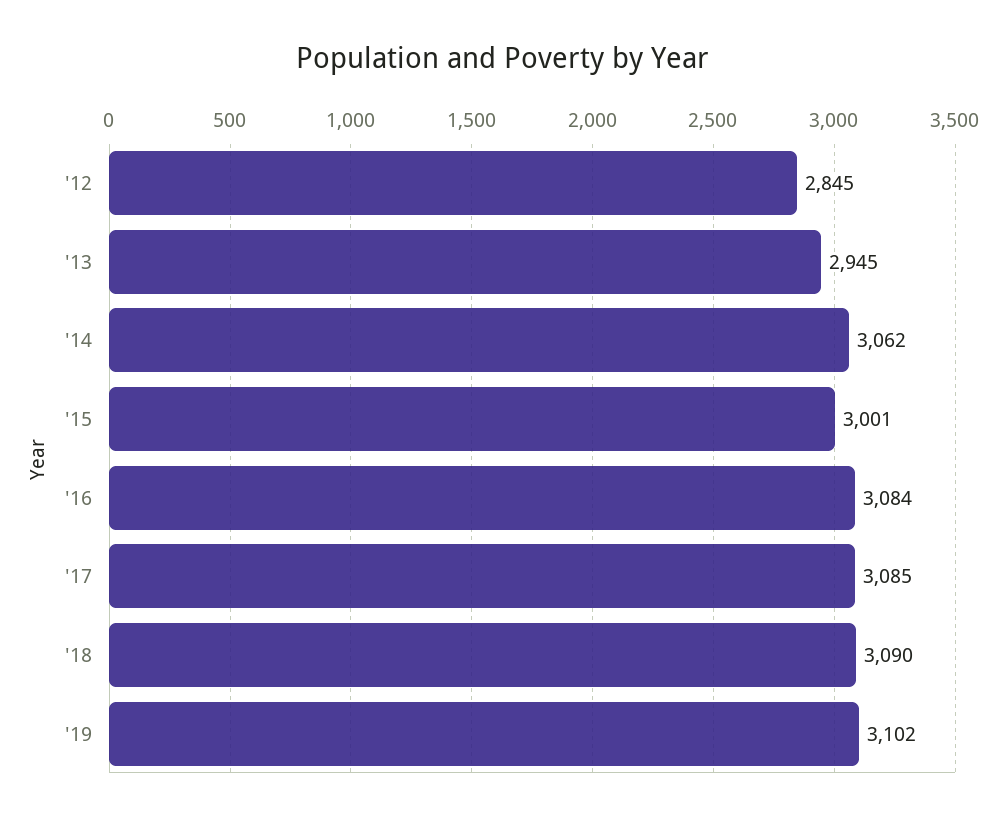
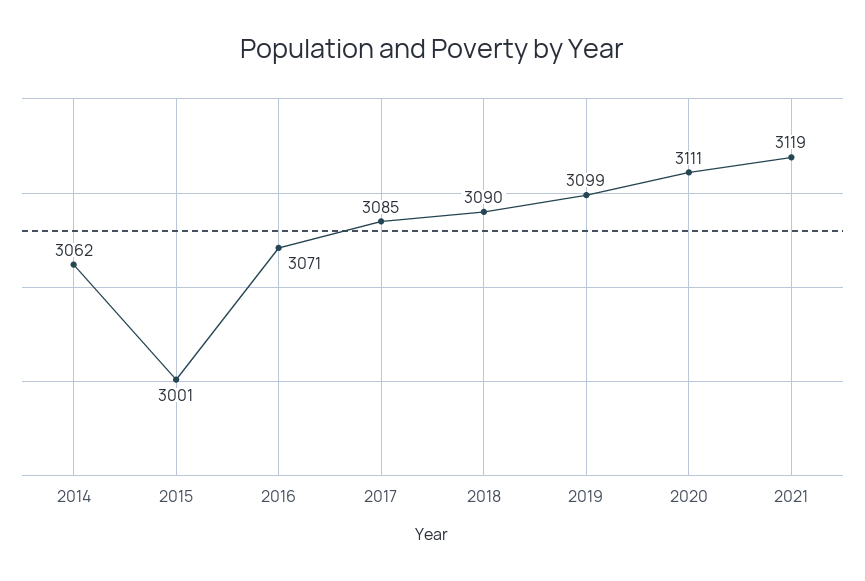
'12: 2845 -> none
'13: 2945 -> none
'16: 3084 -> 3071
'19: 3102 -> 3099
2020: none -> 3111
2021: none -> 3119

